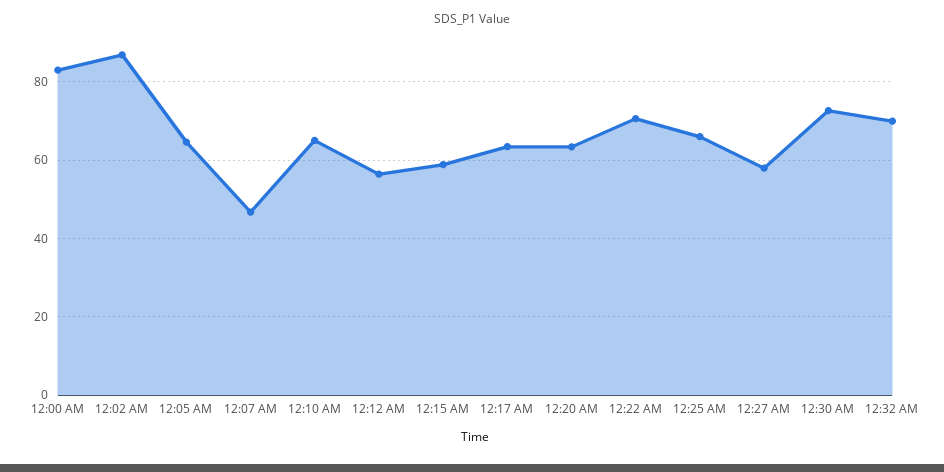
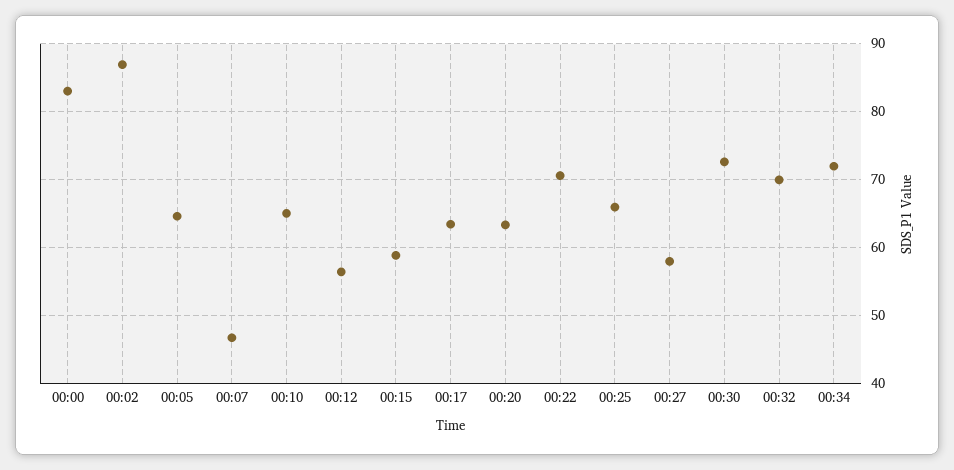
00:34: none -> 72

